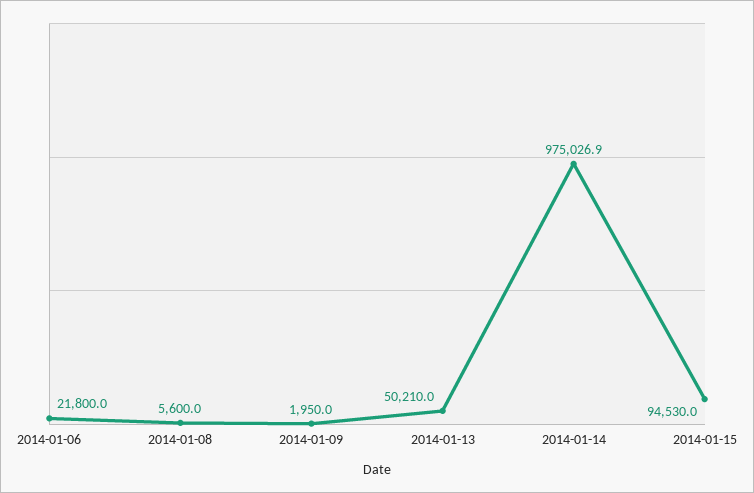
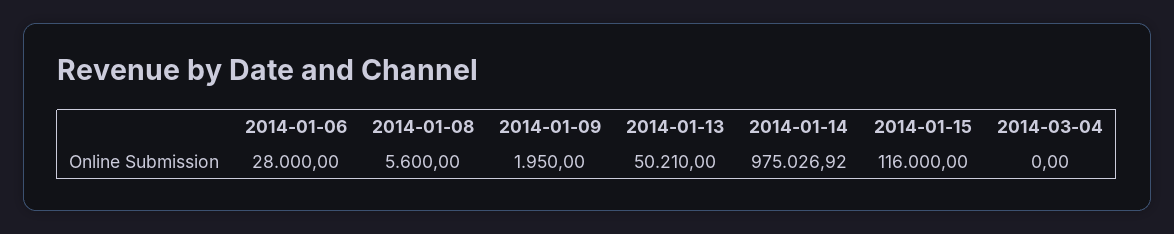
2014-01-06: 21800 -> 28000
2014-01-15: 94530 -> 116000
2014-03-04: none -> 0

